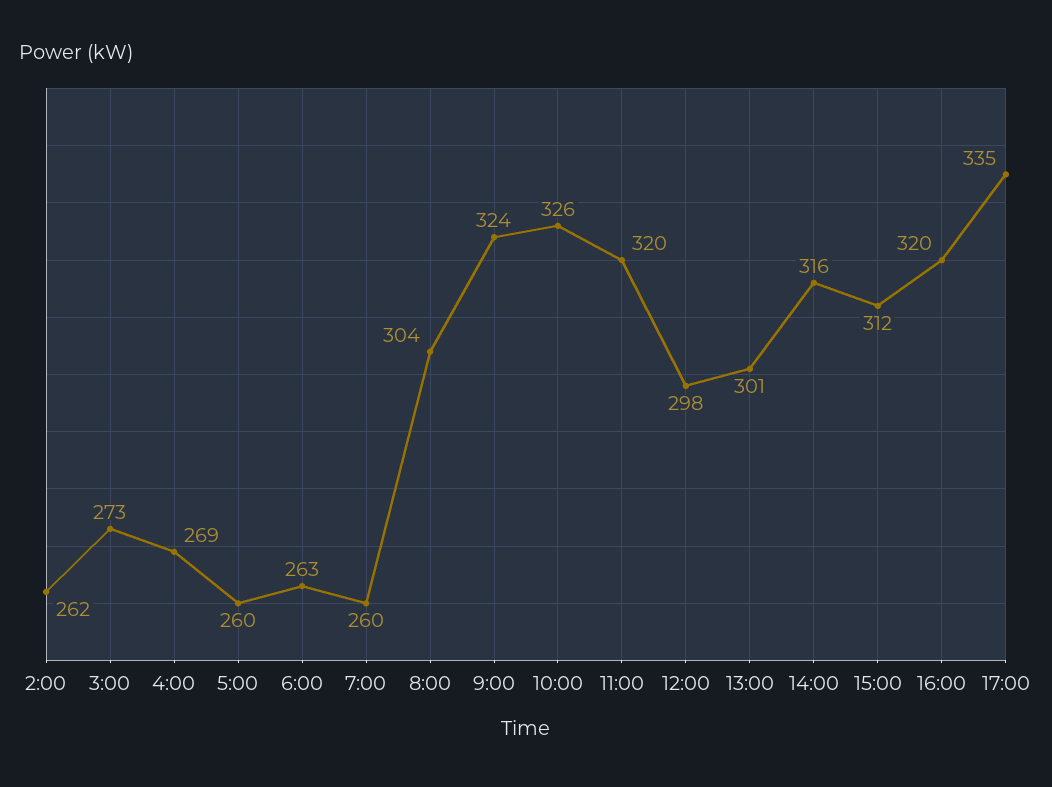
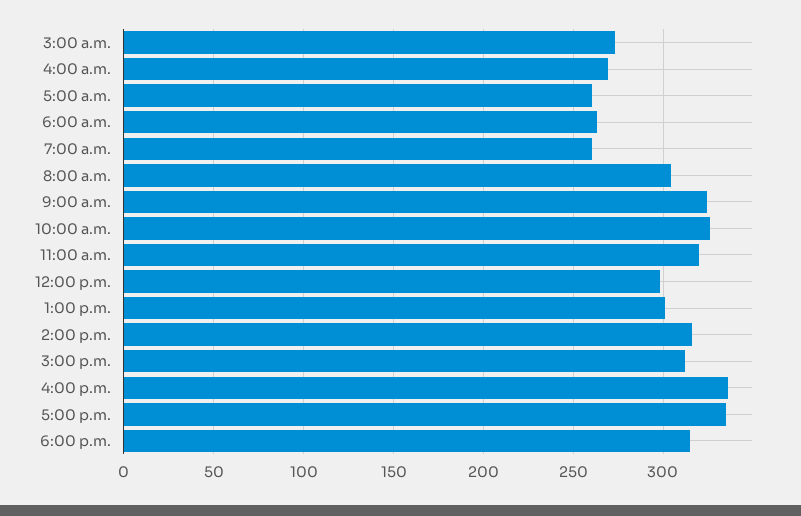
2:00: 262 -> none
16:00: 320 -> 335
6:00 p.m.: none -> 315

